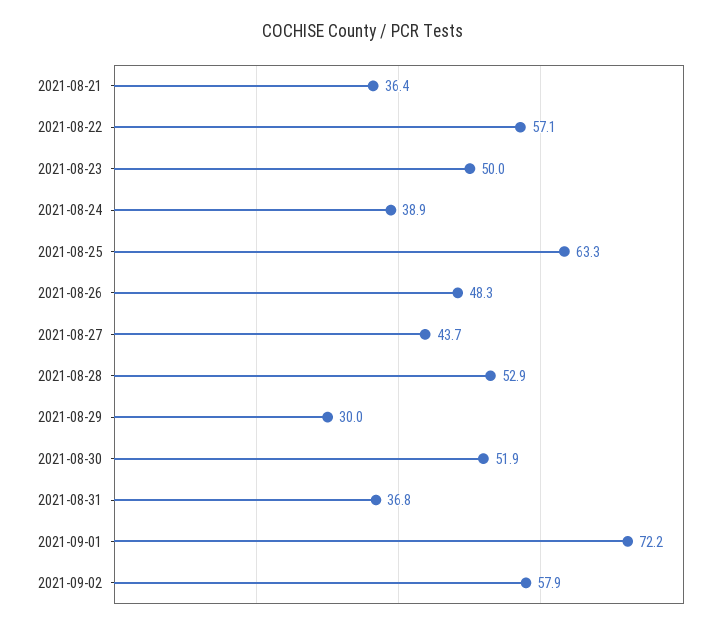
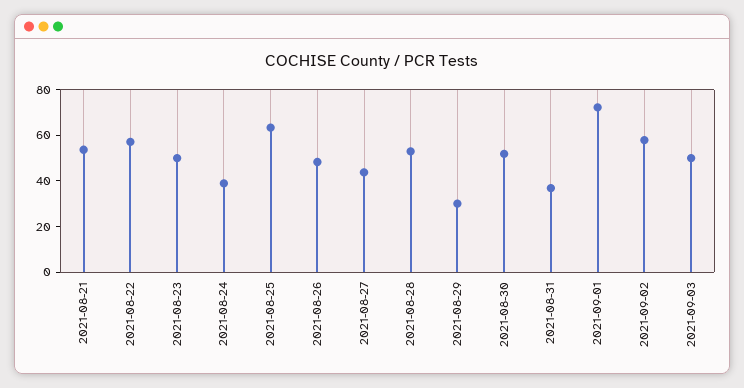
2021-08-21: 36.4 -> 55
2021-09-03: none -> 50

